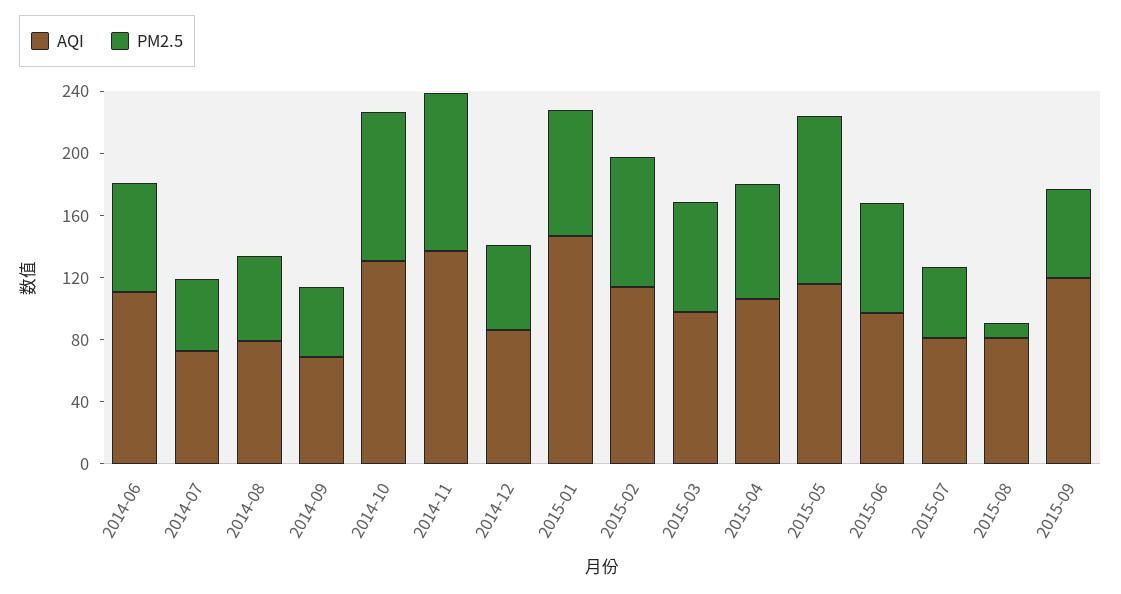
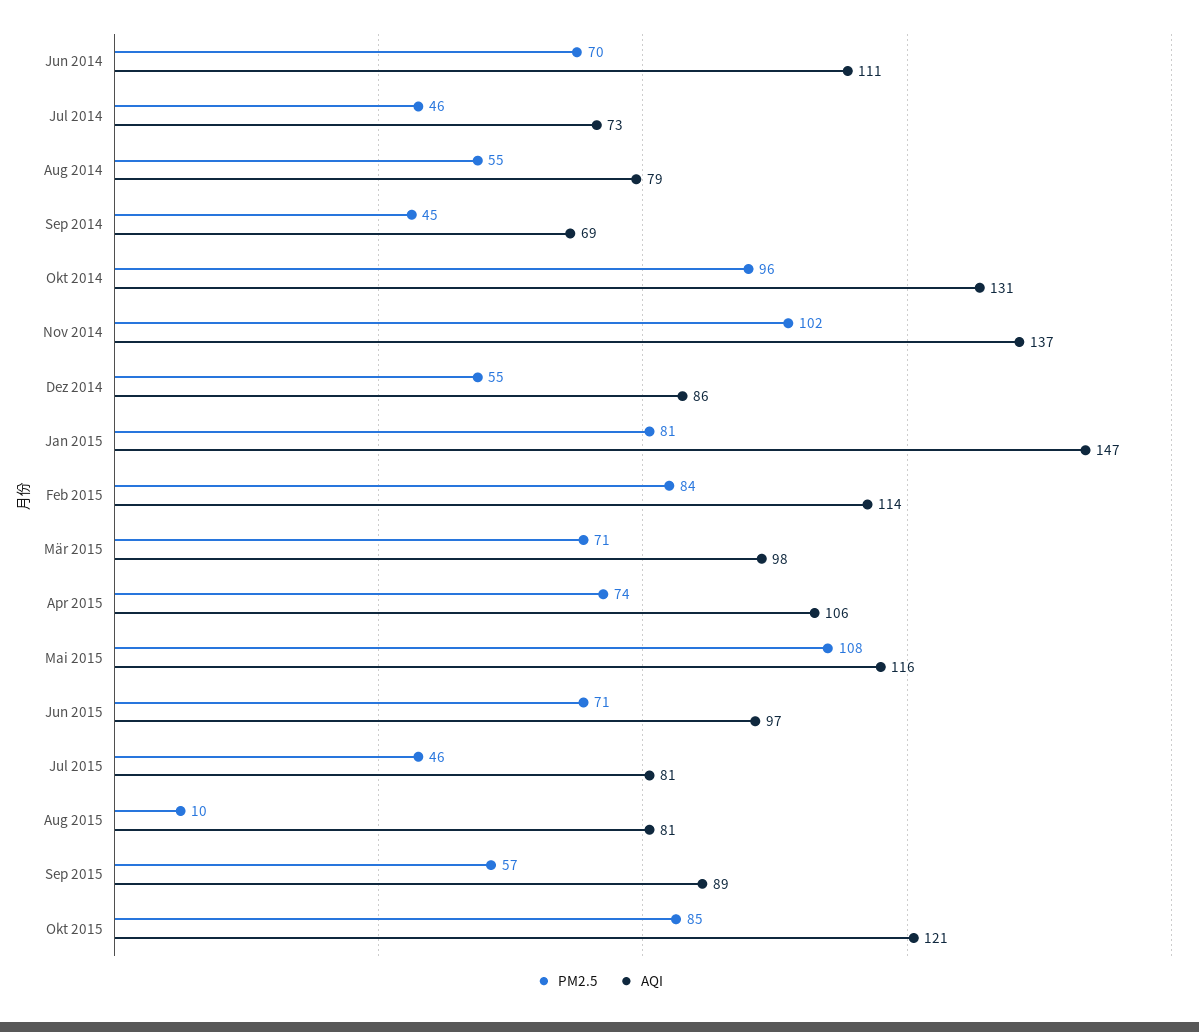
AQI, 2015-09: 120 -> 89
PM2.5, Okt 2015: none -> 85
AQI, Okt 2015: none -> 121

